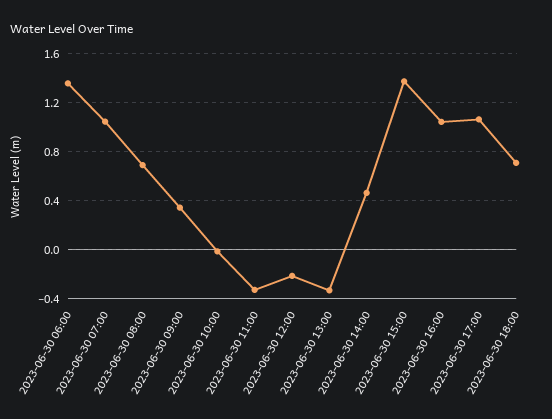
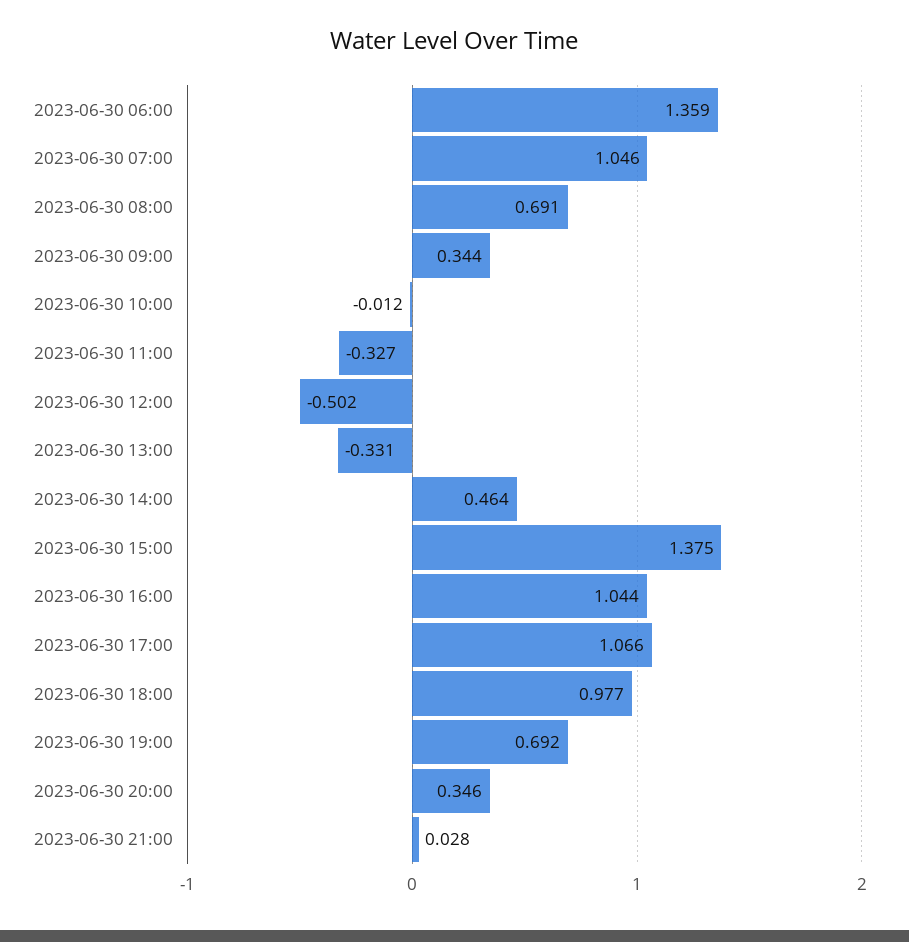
2023-06-30 12:00: -0.2 -> -0.502
2023-06-30 18:00: 0.7 -> 0.977
2023-06-30 19:00: none -> 0.692
2023-06-30 20:00: none -> 0.346
2023-06-30 21:00: none -> 0.028

